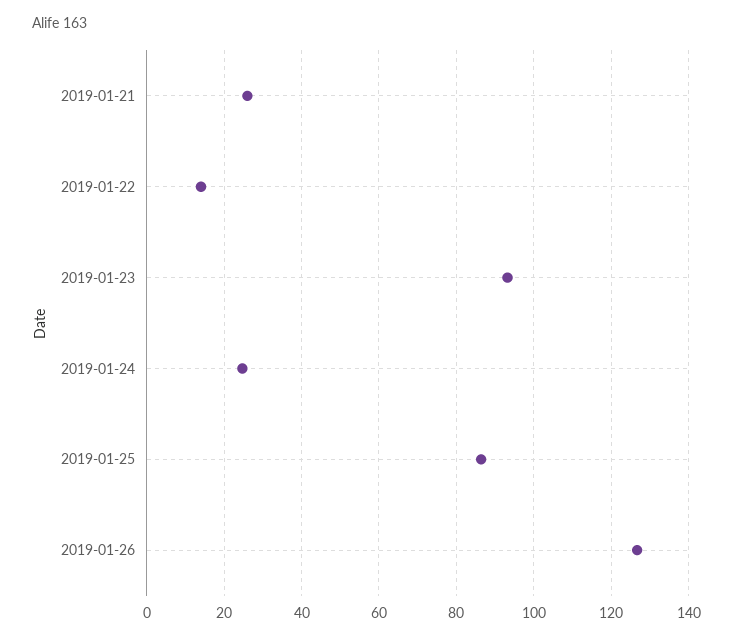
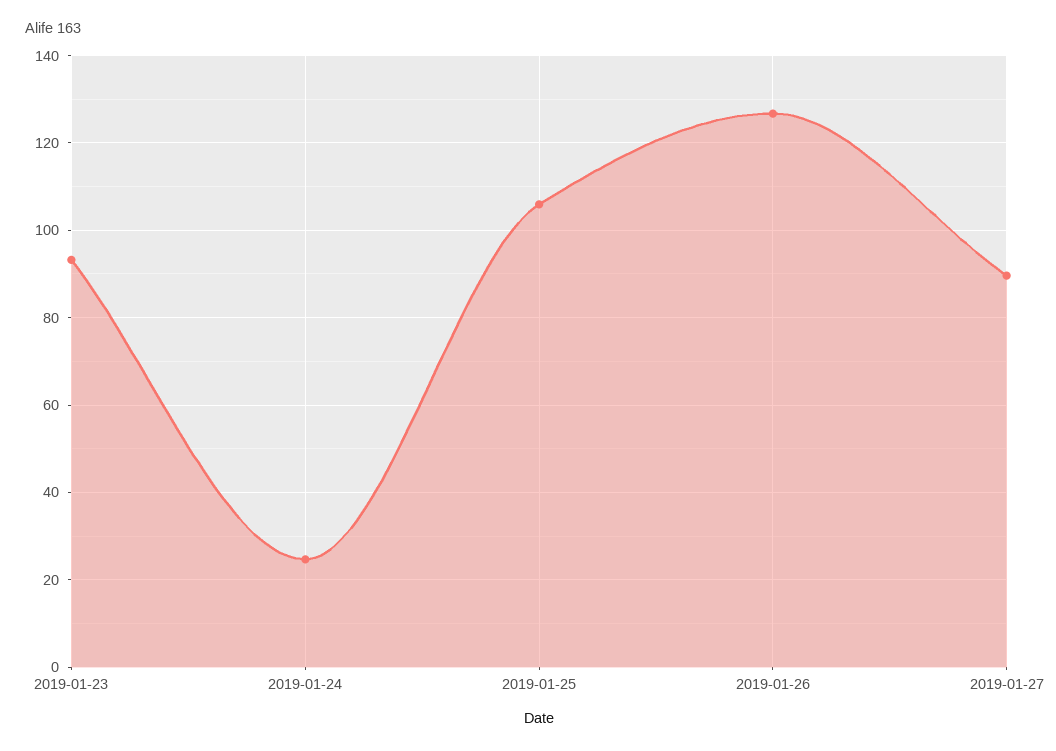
2019-01-21: 26 -> none
2019-01-22: 14 -> none
2019-01-25: 86 -> 106
2019-01-27: none -> 90

